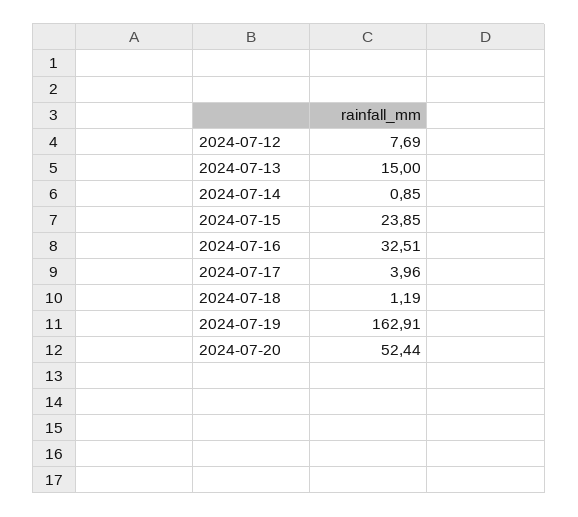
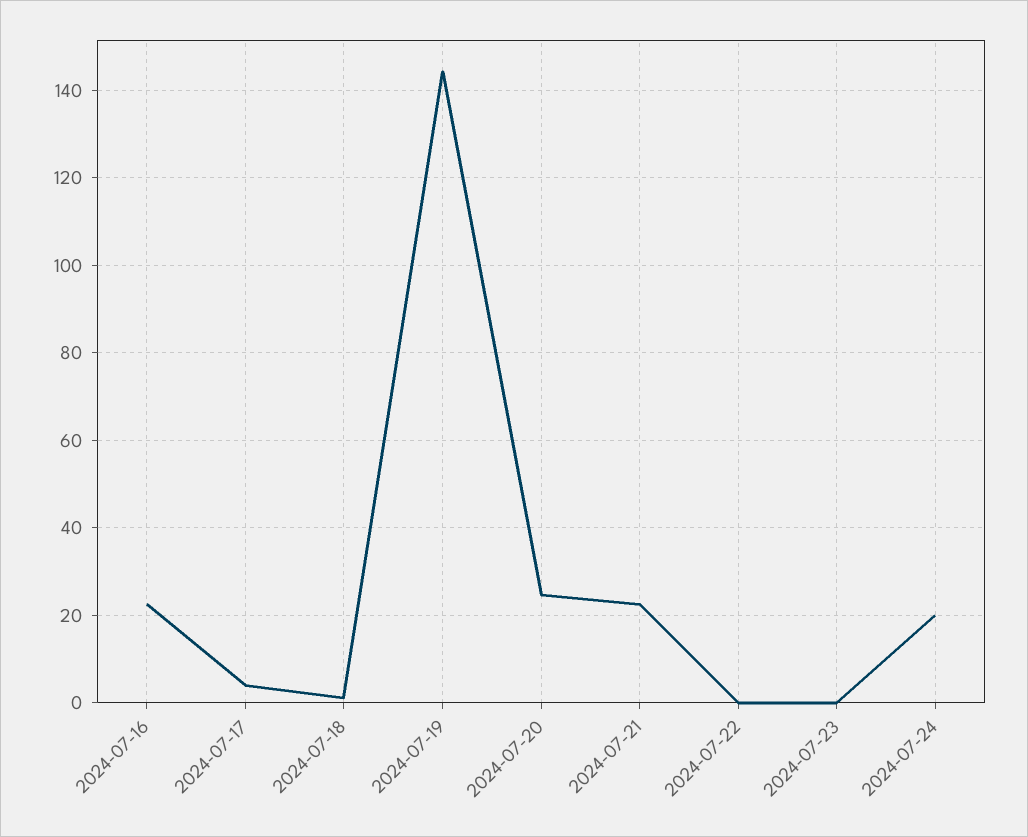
2024-07-12: 7.69 -> none
2024-07-13: 15 -> none
2024-07-14: 0.85 -> none
2024-07-15: 23.85 -> none
2024-07-16: 32.51 -> 22
2024-07-19: 162.91 -> 144
2024-07-20: 52.44 -> 24
2024-07-21: none -> 22
2024-07-22: none -> 0
2024-07-23: none -> 0
2024-07-24: none -> 20

